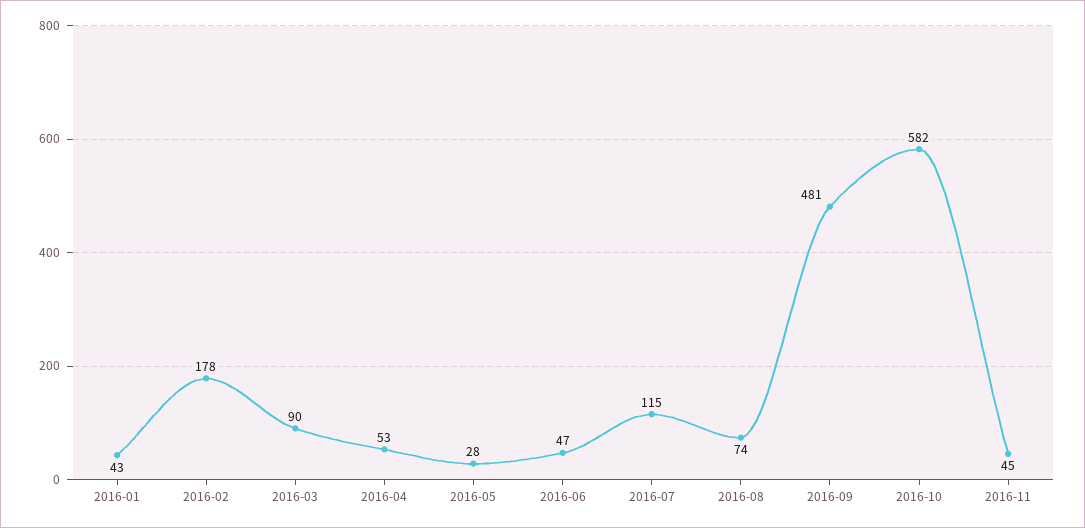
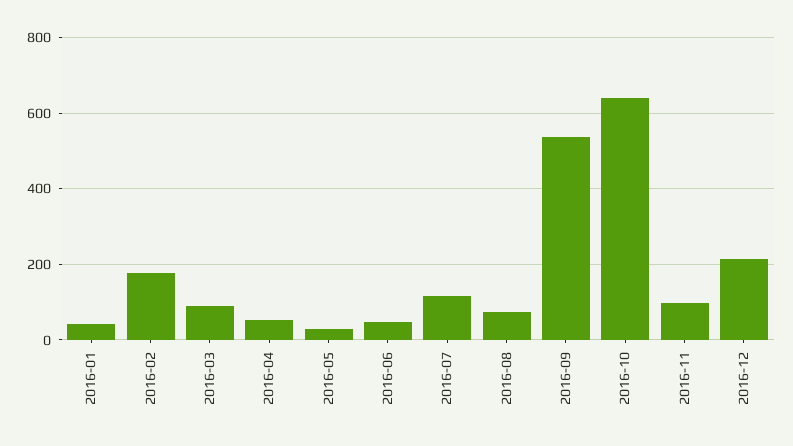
2016-09: 481 -> 540
2016-10: 582 -> 640
2016-11: 45 -> 100
2016-12: none -> 220

